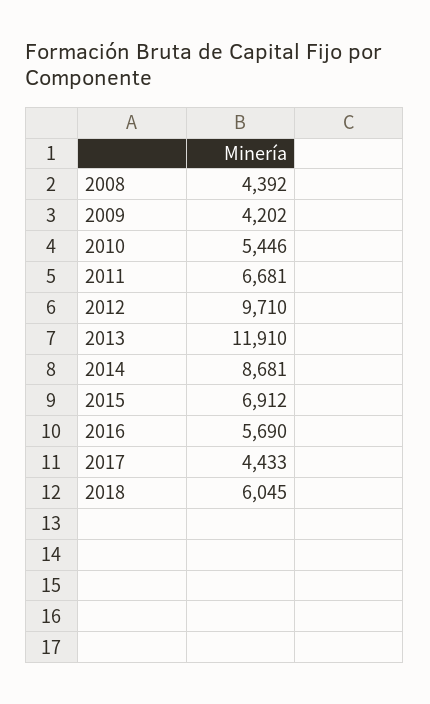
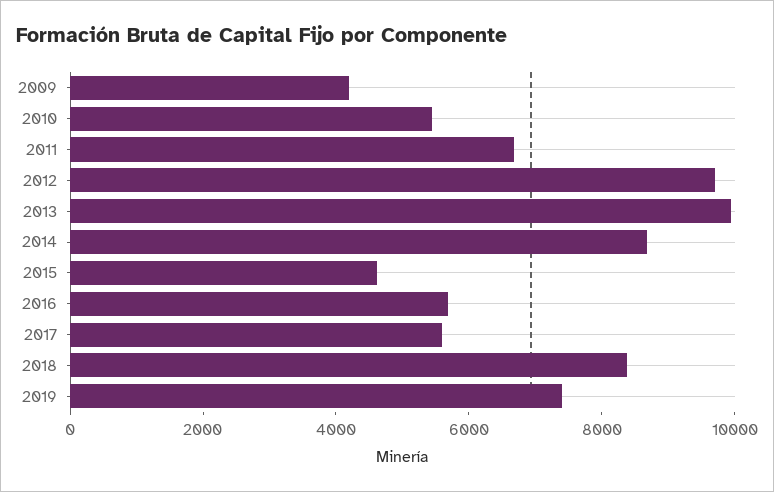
2008: 4392 -> none
2013: 11910 -> 10000
2015: 6912 -> 4500
2017: 4433 -> 5500
2018: 6045 -> 8500
2019: none -> 7500

